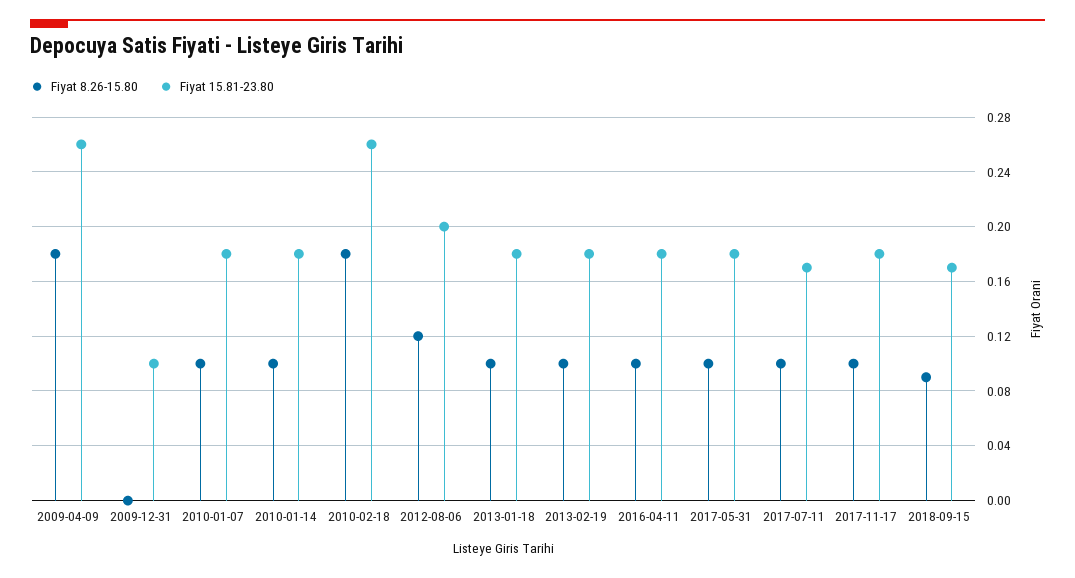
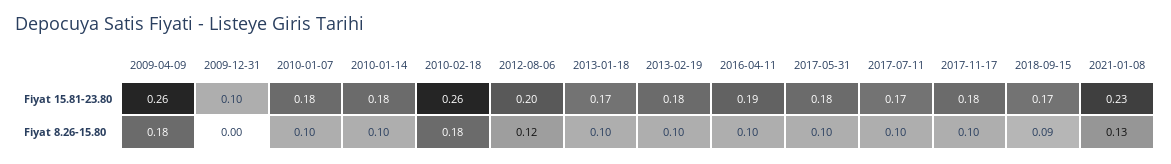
Fiyat 15.81-23.80, 2013-01-18: 0.18 -> 0.17
Fiyat 15.81-23.80, 2016-04-11: 0.18 -> 0.19
Fiyat 15.81-23.80, 2021-01-08: none -> 0.23
Fiyat 8.26-15.80, 2021-01-08: none -> 0.13

